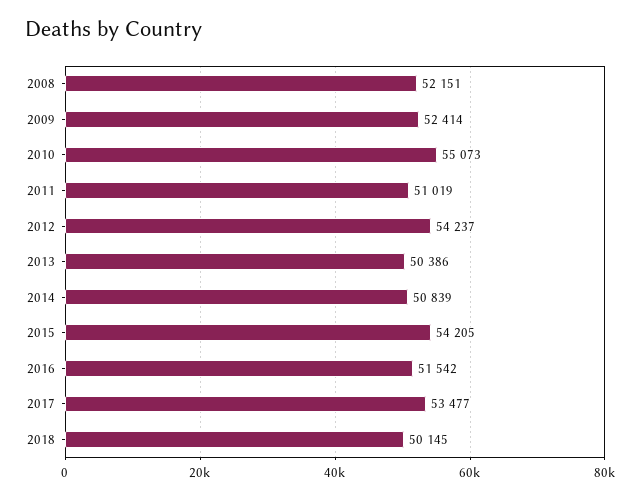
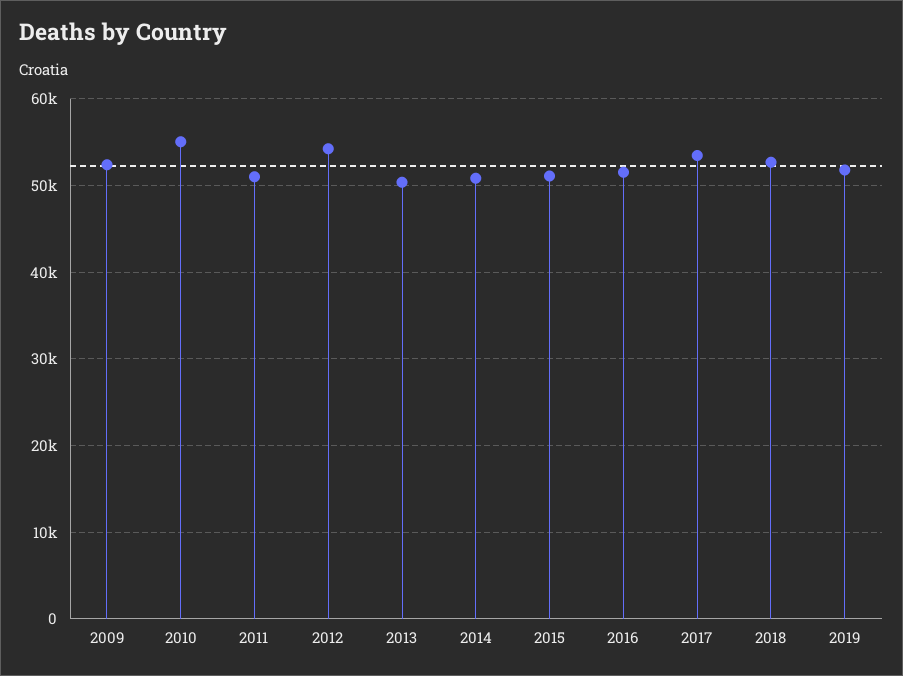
2008: 52151 -> none
2015: 54205 -> 51000
2018: 50145 -> 53000
2019: none -> 52000

